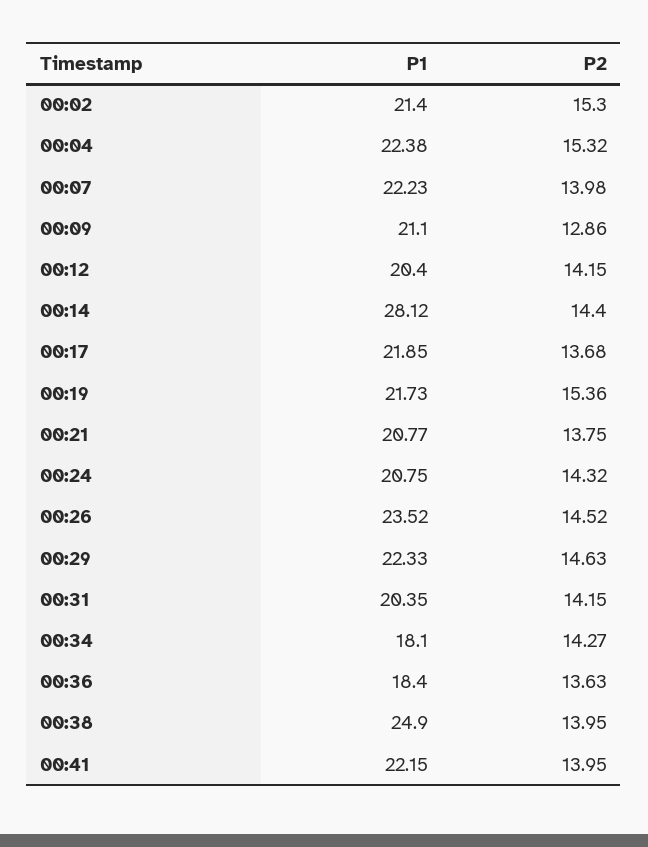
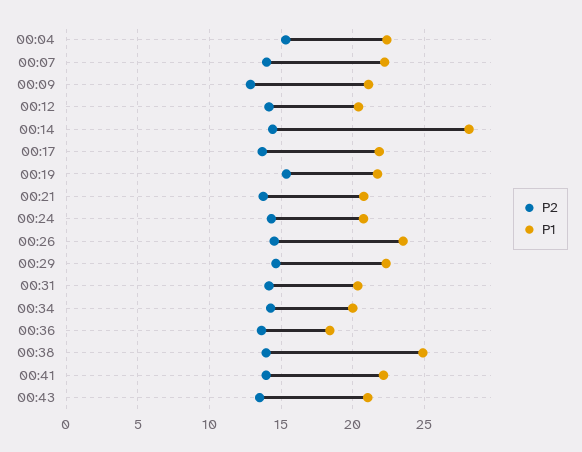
P1, 00:02: 21.4 -> none
P2, 00:02: 15.3 -> none
P1, 00:34: 18.1 -> 20
P2, 00:43: none -> 13.5
P1, 00:43: none -> 21

